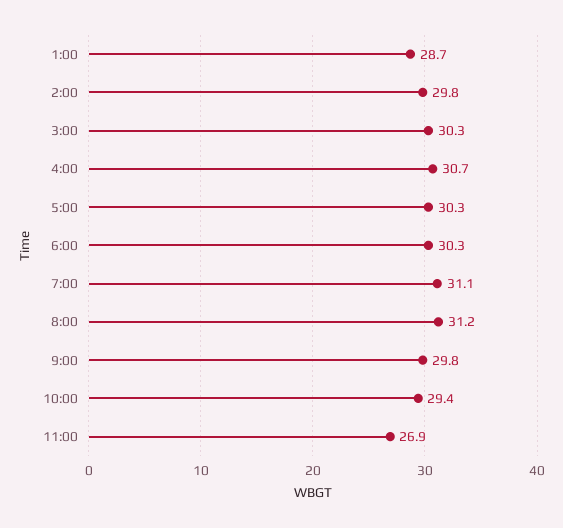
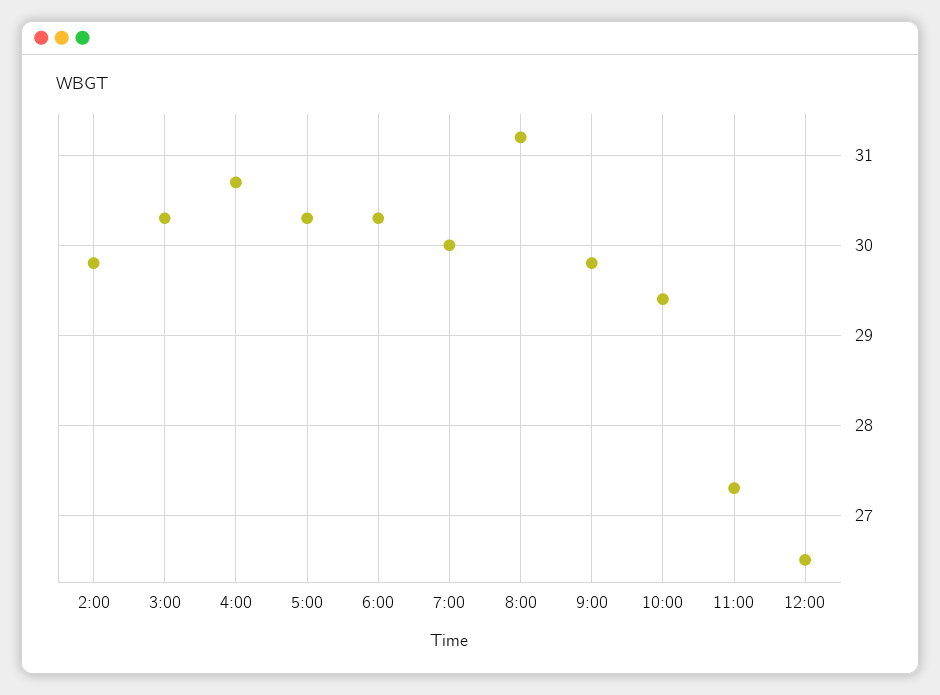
1:00: 28.7 -> none
7:00: 31.1 -> 30
11:00: 26.9 -> 27.3
12:00: none -> 26.5

